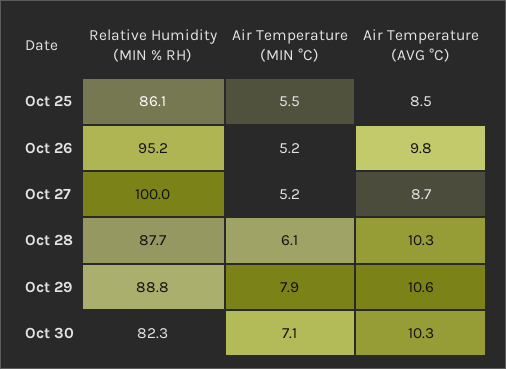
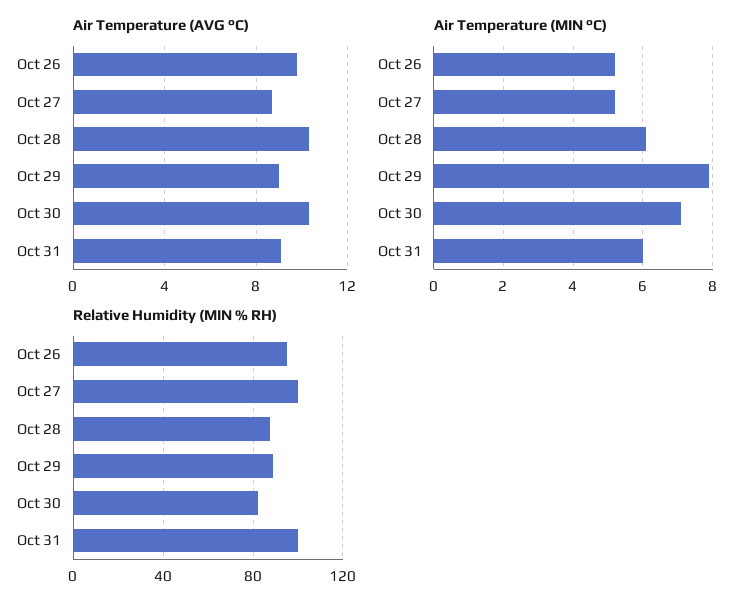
Relative Humidity (MIN % RH), Oct 25: 86.1 -> none
Air Temperature (MIN °C), Oct 25: 5.5 -> none
Air Temperature (AVG °C), Oct 25: 8.5 -> none
Air Temperature (AVG °C), Oct 29: 10.6 -> 9
Air Temperature (AVG °C), Oct 31: none -> 9
Air Temperature (MIN °C), Oct 31: none -> 6
Relative Humidity (MIN % RH), Oct 31: none -> 100

